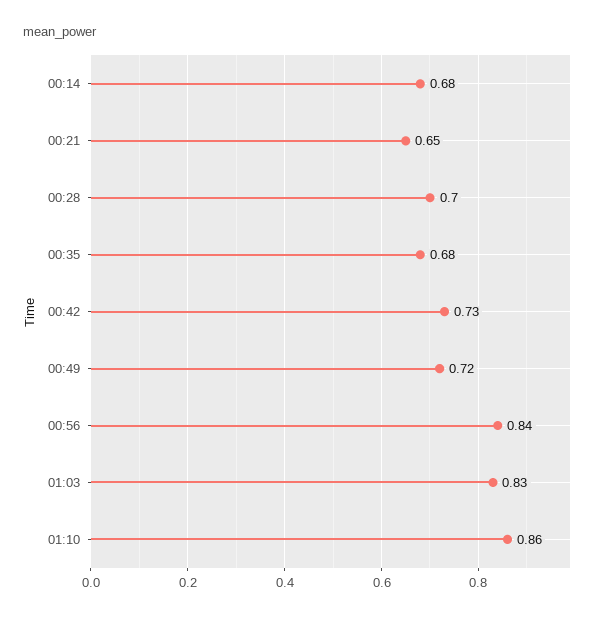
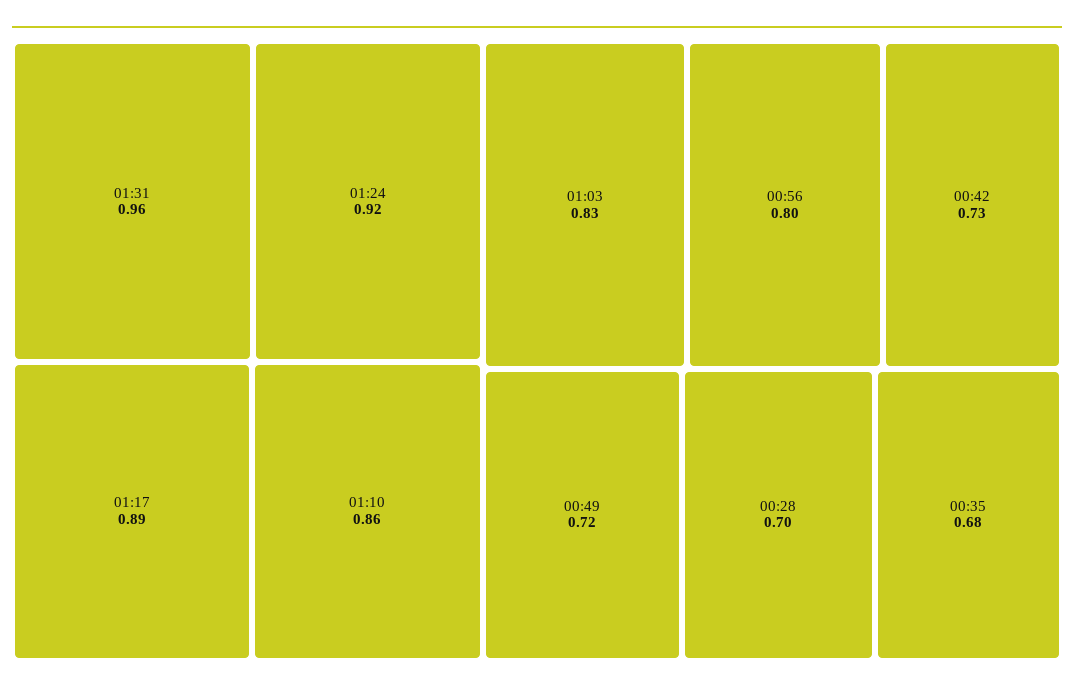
00:14: 0.68 -> none
00:21: 0.65 -> none
00:56: 0.84 -> 0.8
01:31: none -> 0.96
01:24: none -> 0.92
01:17: none -> 0.89

